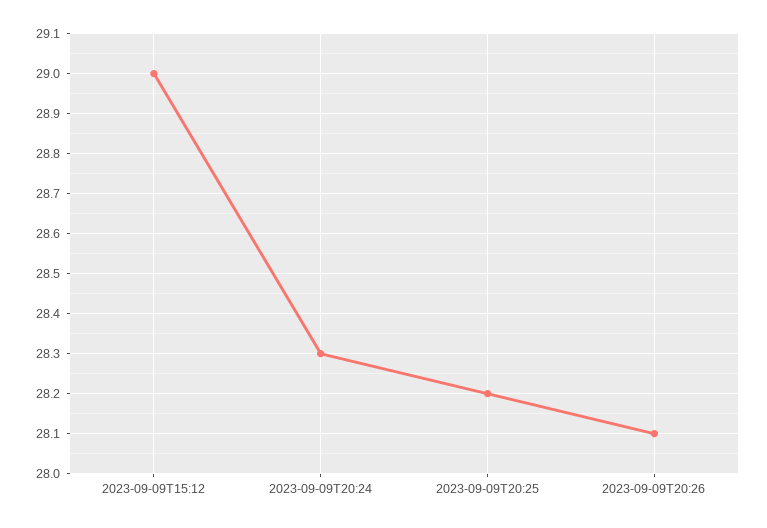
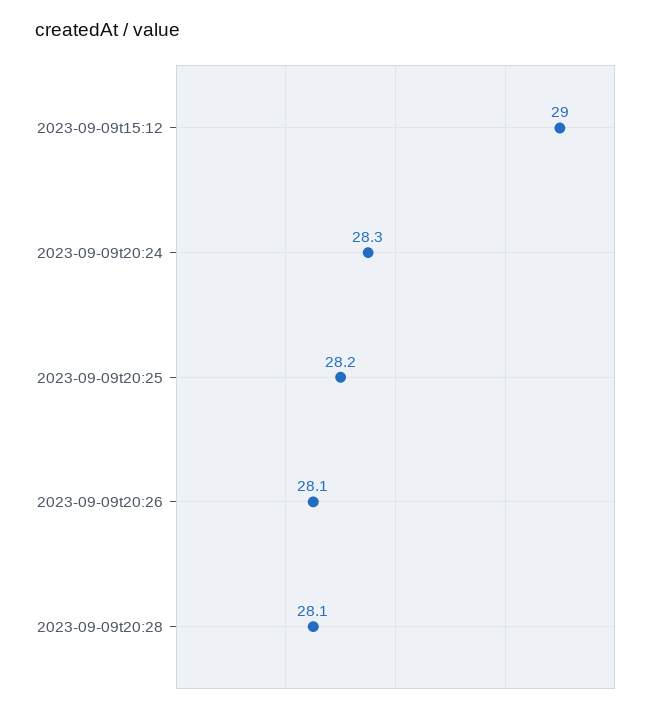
2023-09-09t20:28: none -> 28.1

